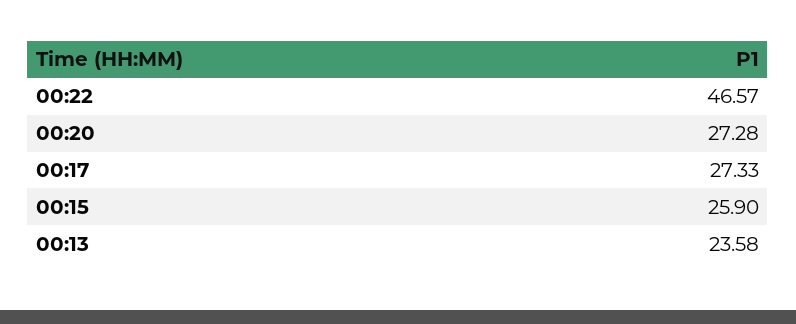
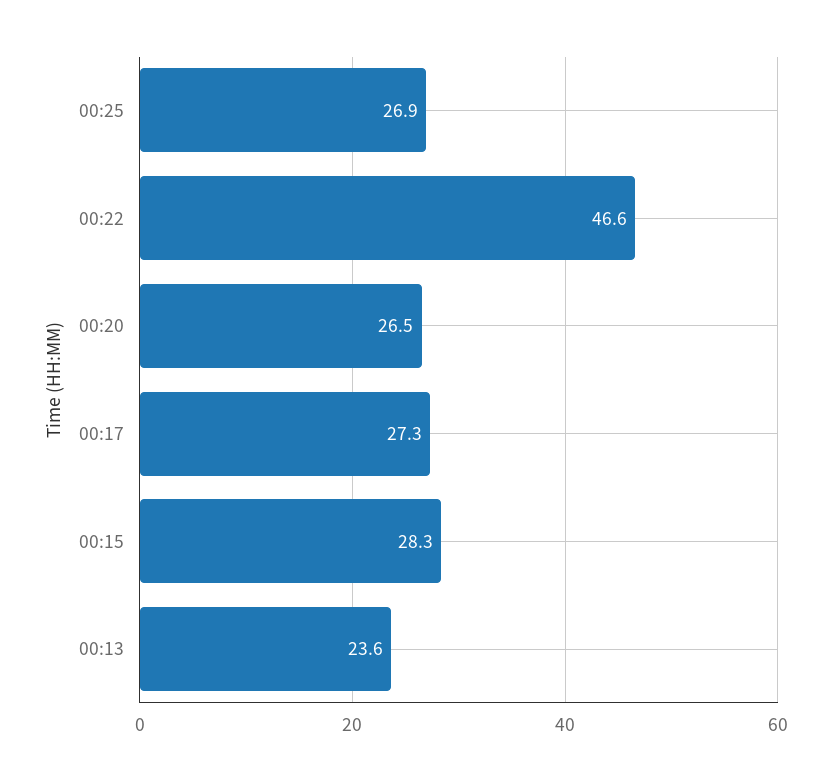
00:20: 27.28 -> 26.5
00:15: 25.9 -> 28.3
00:25: none -> 26.9

